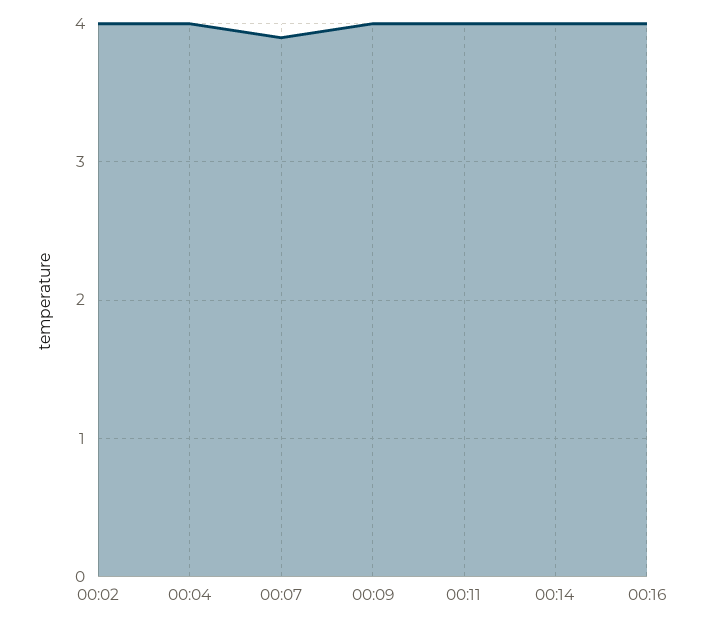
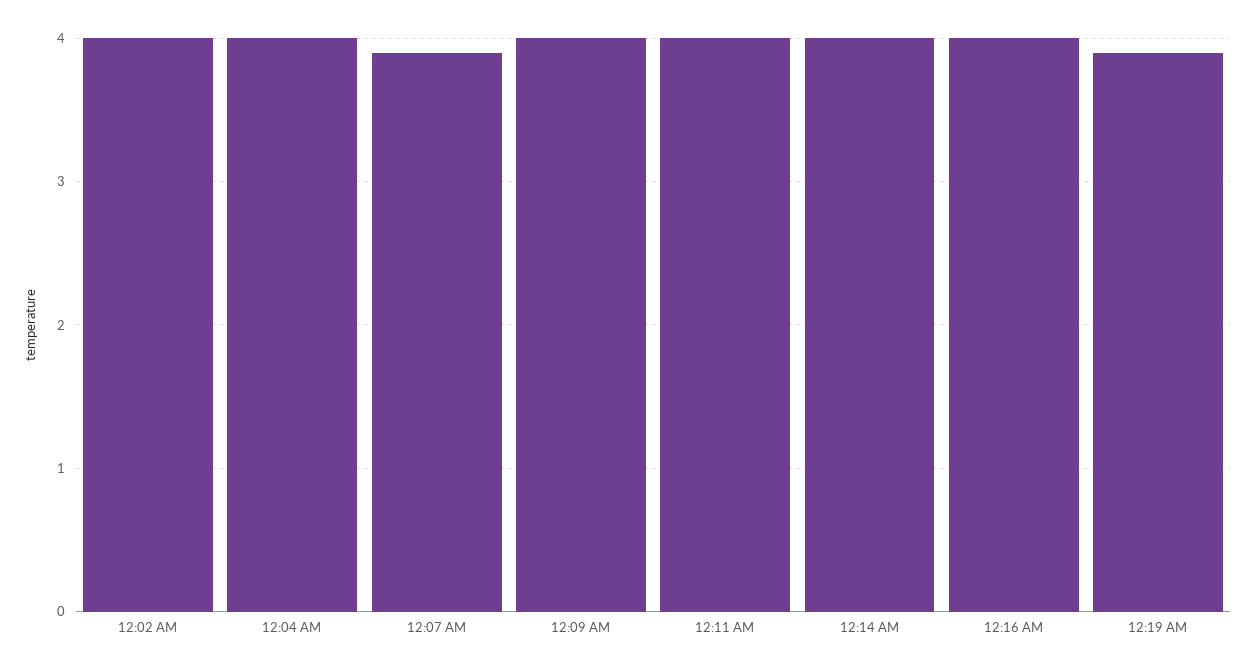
12:19 AM: none -> 3.9

